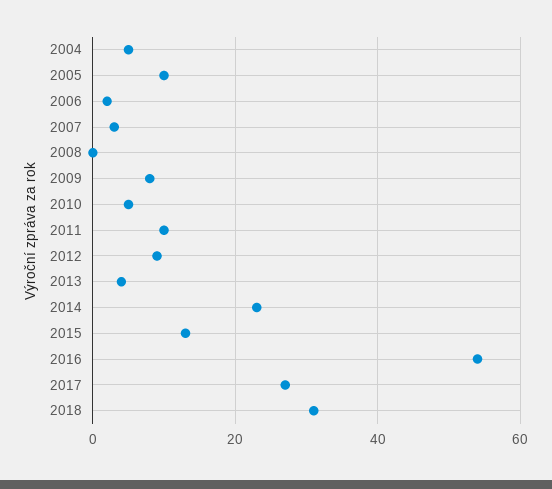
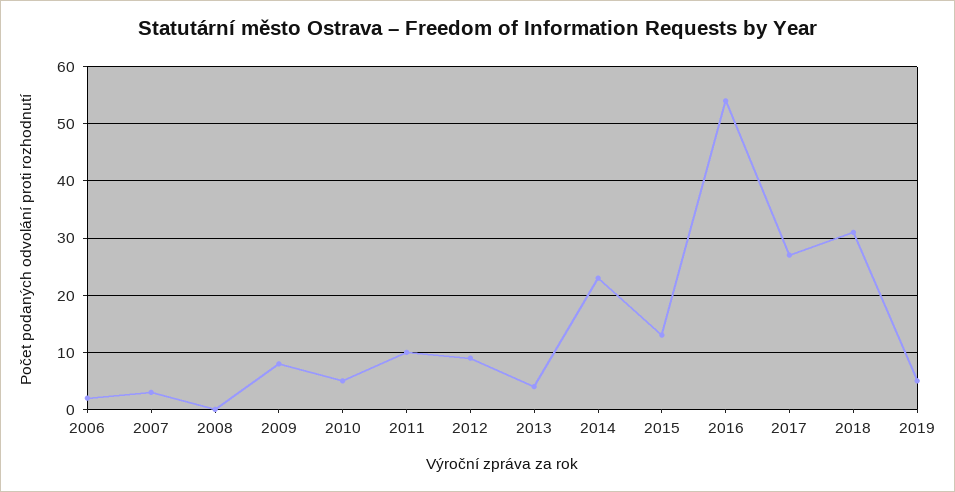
2004: 5 -> none
2005: 10 -> none
2019: none -> 5

